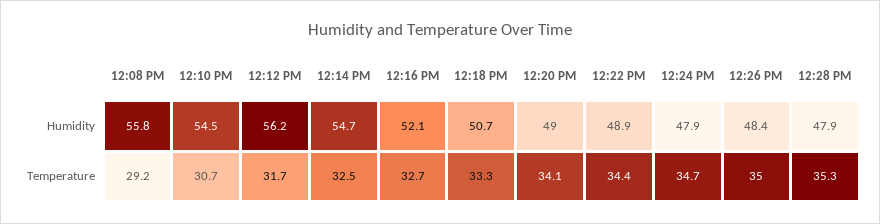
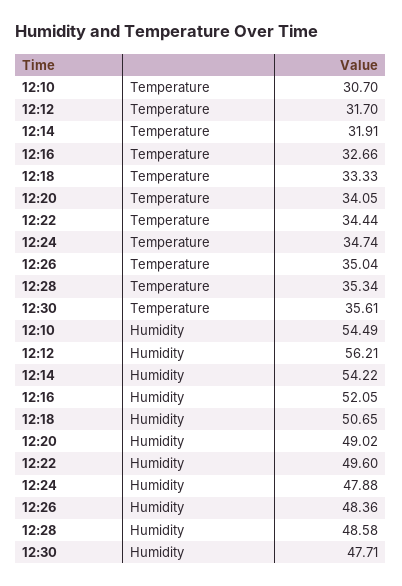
12:08 PM, Humidity: 55.8 -> none
12:14 PM, Humidity: 54.7 -> 54.22
12:22 PM, Humidity: 48.9 -> 49.6
12:28 PM, Humidity: 47.9 -> 48.58
12:08 PM, Temperature: 29.2 -> none
12:14 PM, Temperature: 32.5 -> 31.91
12:30, Temperature: none -> 35.61
12:30, Humidity: none -> 47.71

